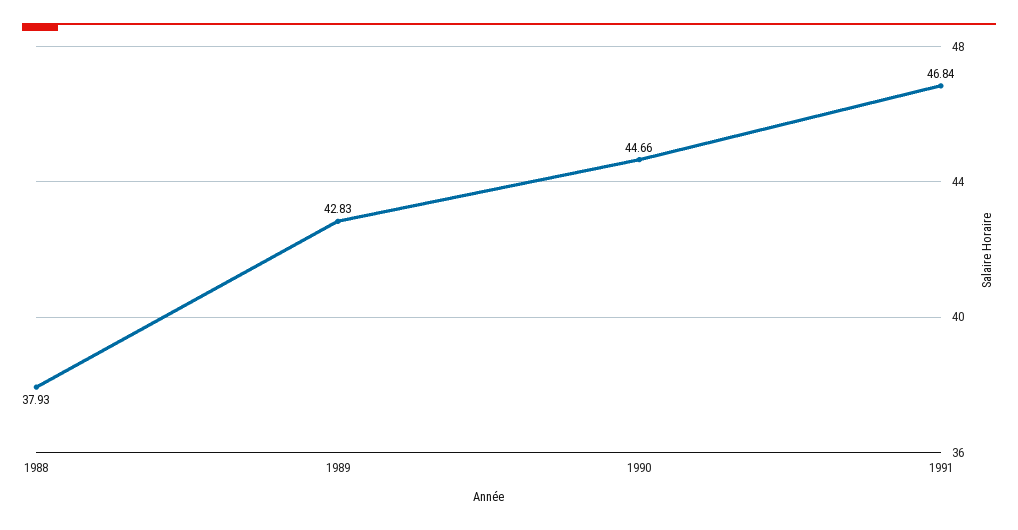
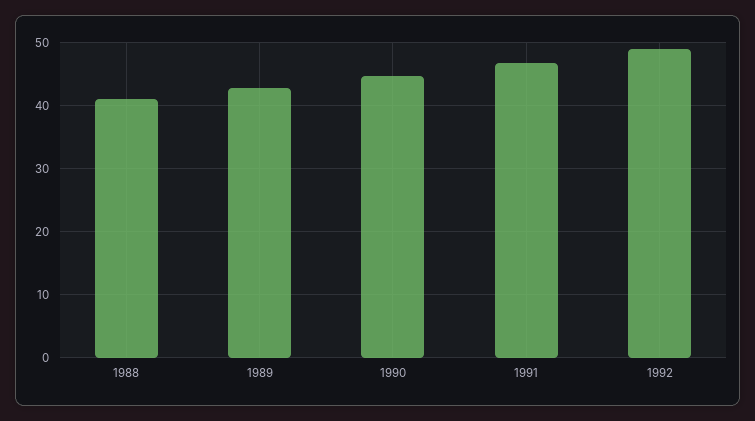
1988: 37.93 -> 41
1992: none -> 49

